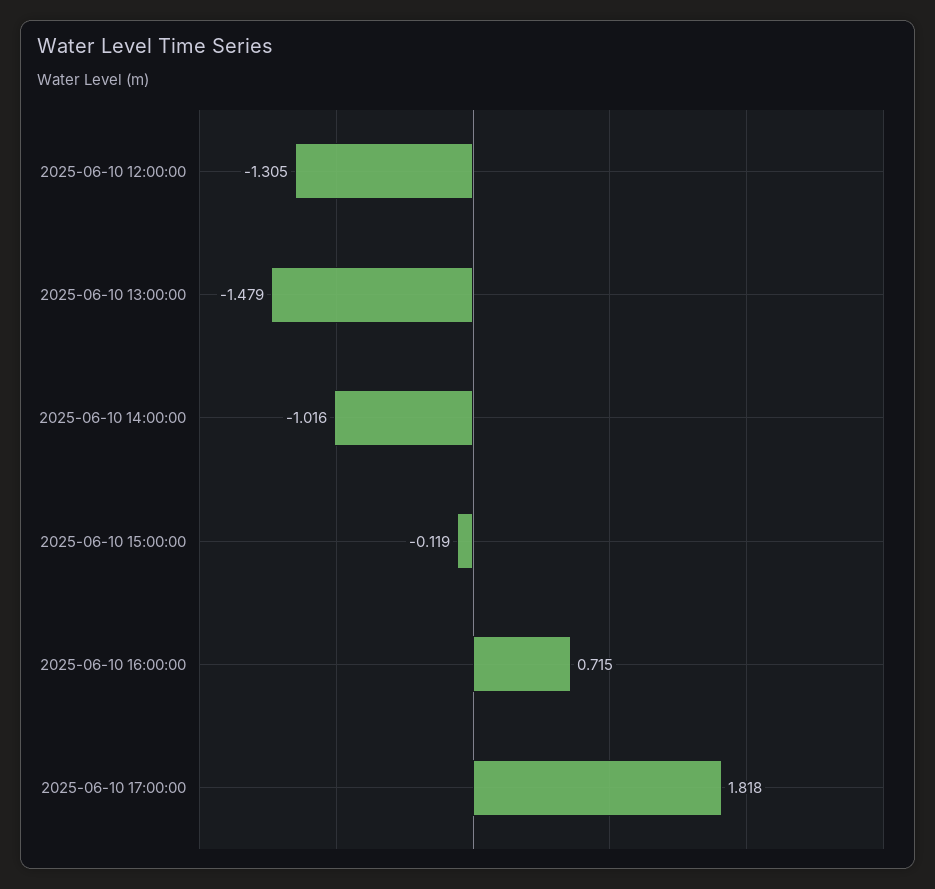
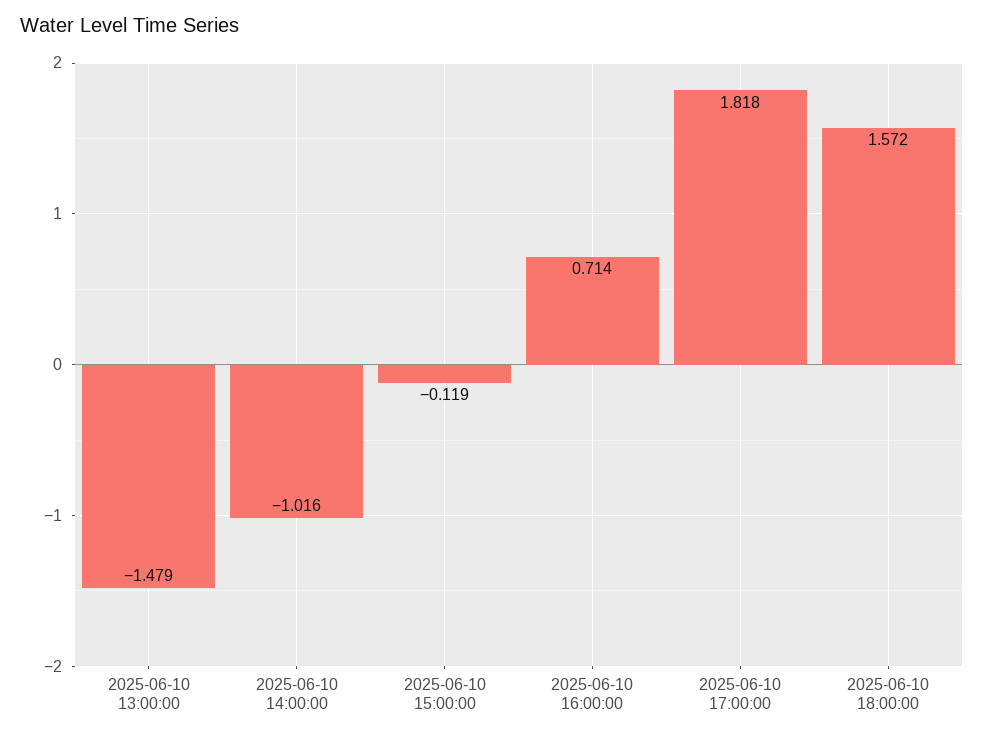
2025-06-10 12:00:00: -1.305 -> none
2025-06-10 16:00:00: 0.715 -> 0.714
2025-06-10 18:00:00: none -> 1.572

